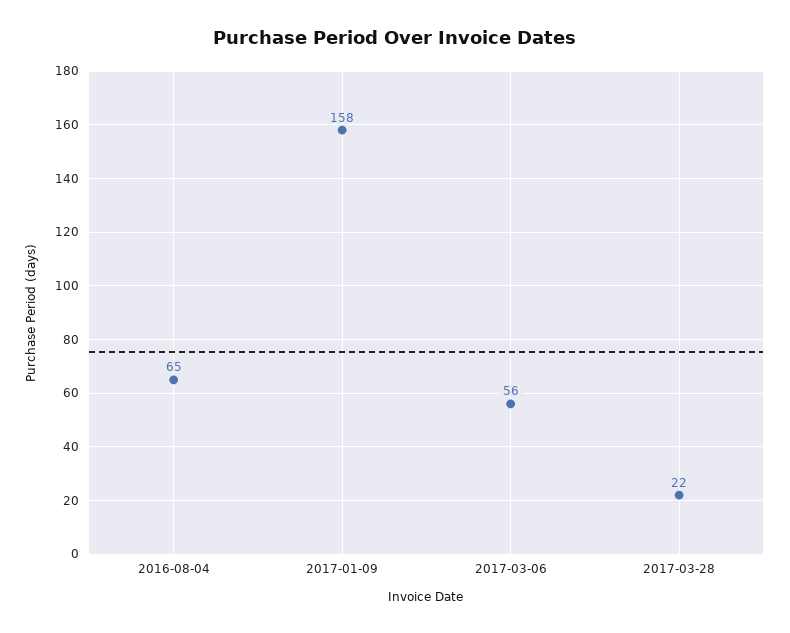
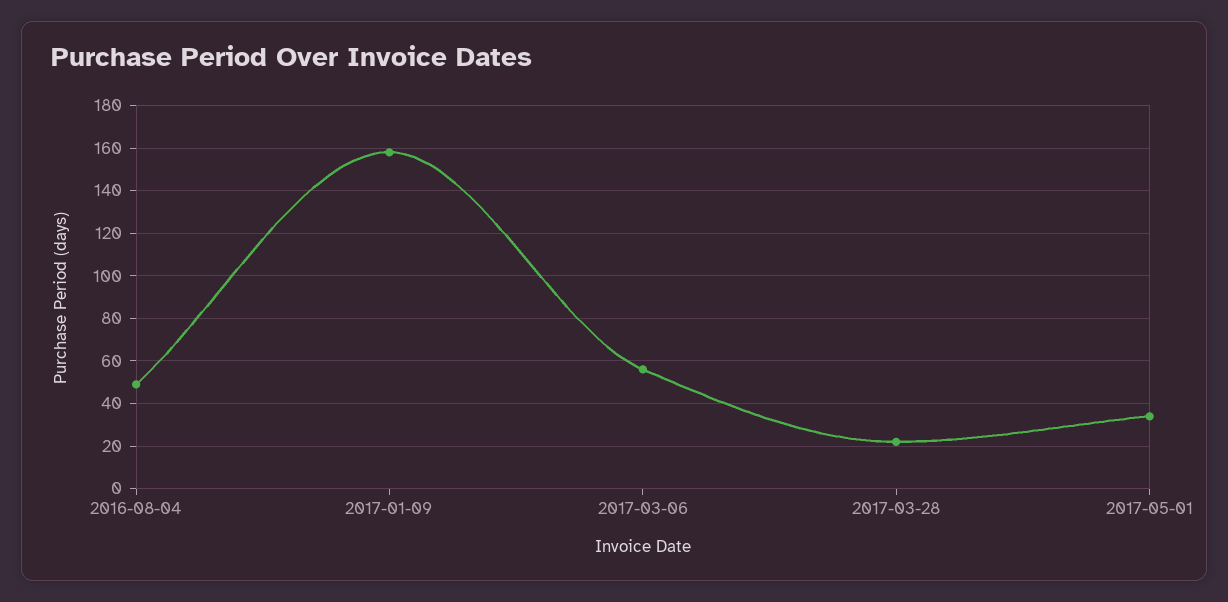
2016-08-04: 65 -> 50
2017-05-01: none -> 35

